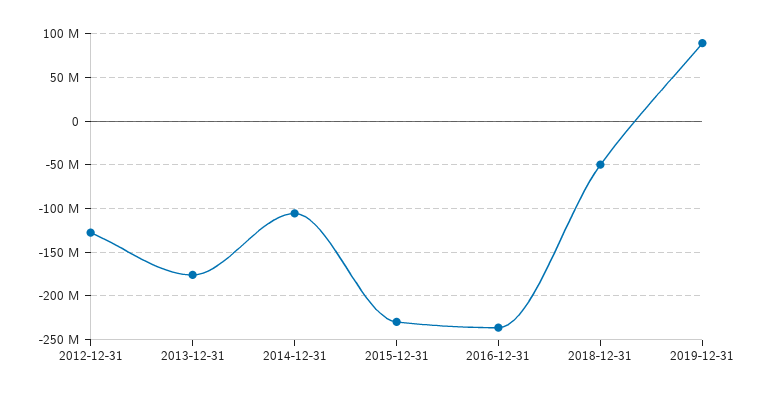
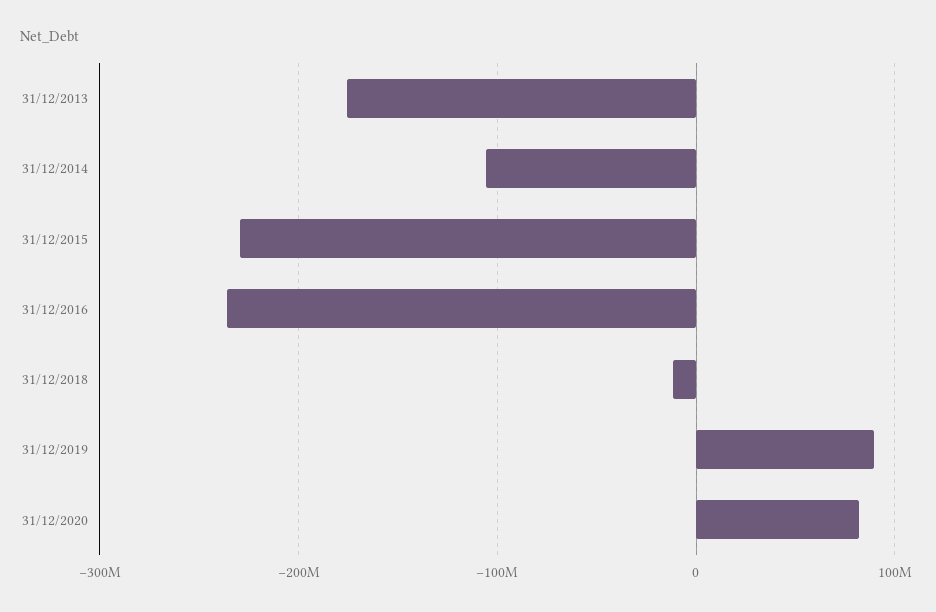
2012-12-31: -130000000 -> none
2018-12-31: -50000000 -> -10000000
31/12/2020: none -> 80000000

